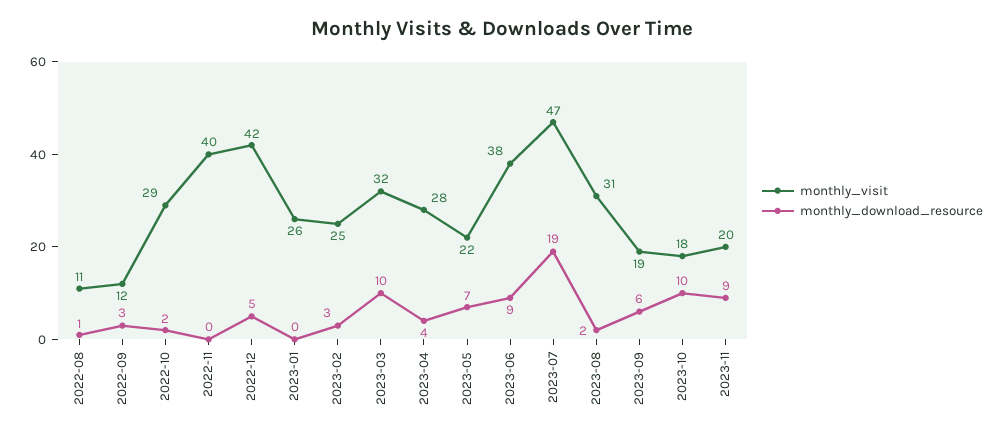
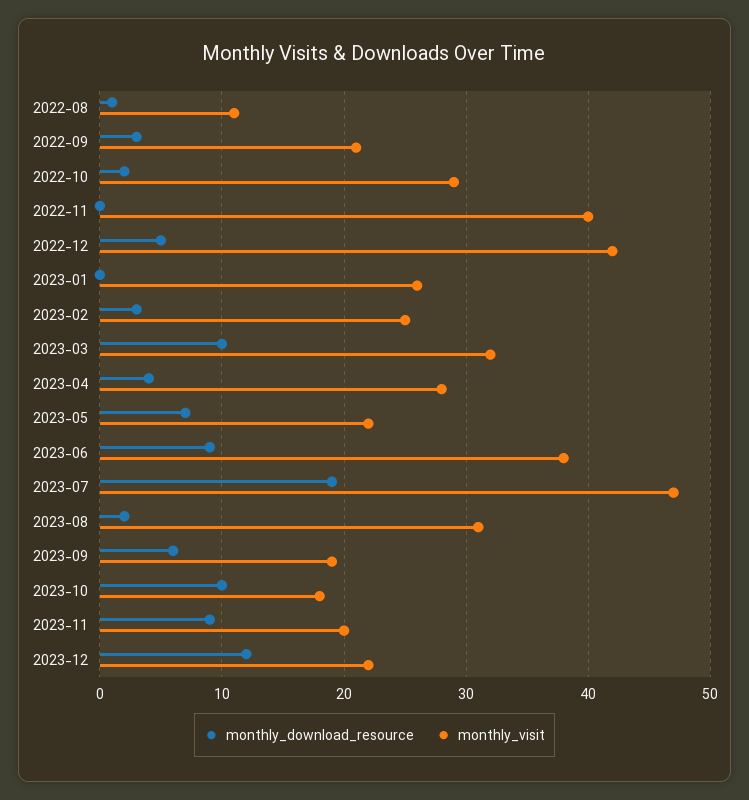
monthly_visit, 2022-09: 12 -> 21
monthly_download_resource, 2023-12: none -> 12
monthly_visit, 2023-12: none -> 22

